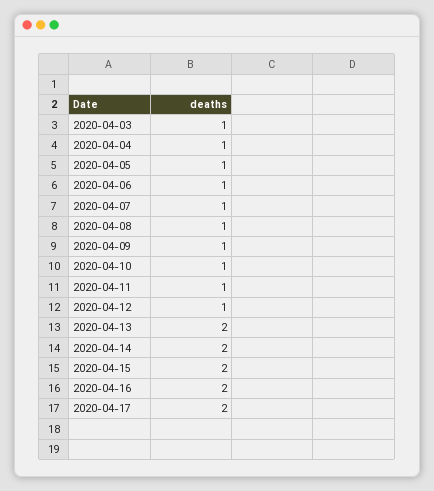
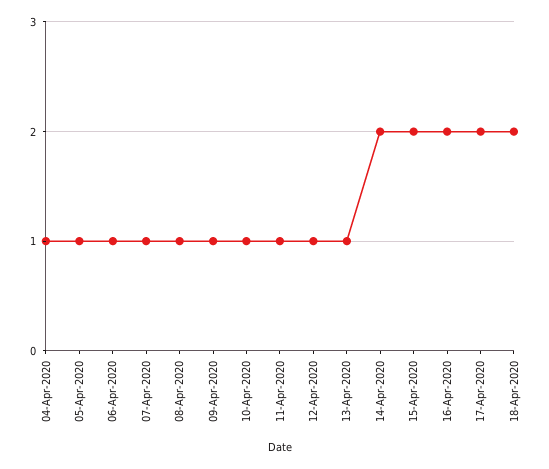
2020-04-03: 1 -> none
2020-04-13: 2 -> 1
18-Apr-2020: none -> 2

